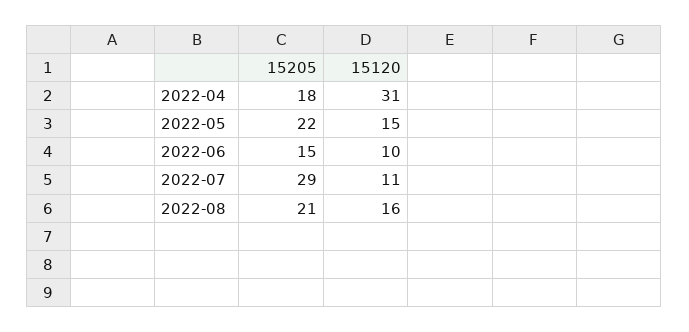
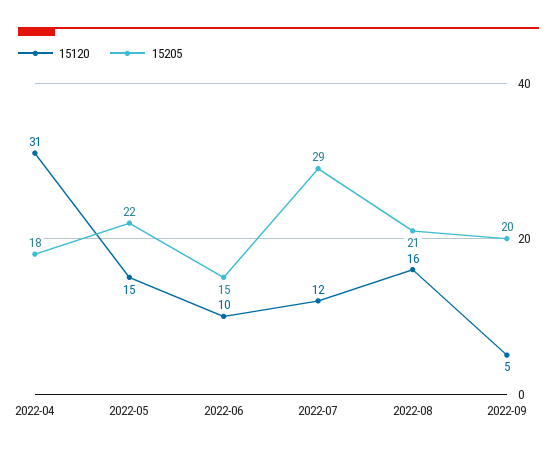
15120, 2022-07: 11 -> 12
15120, 2022-09: none -> 5
15205, 2022-09: none -> 20

